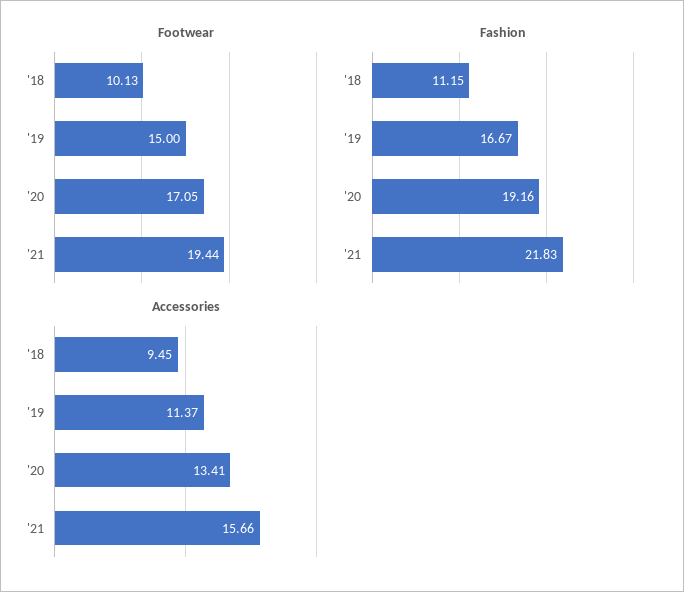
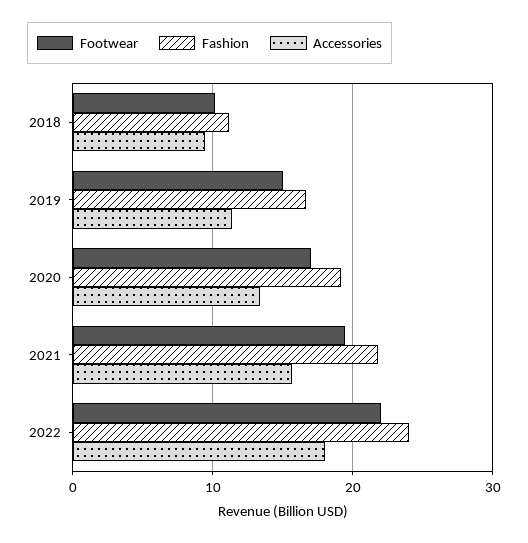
Footwear, 2022: none -> 22
Fashion, 2022: none -> 24
Accessories, 2022: none -> 18

